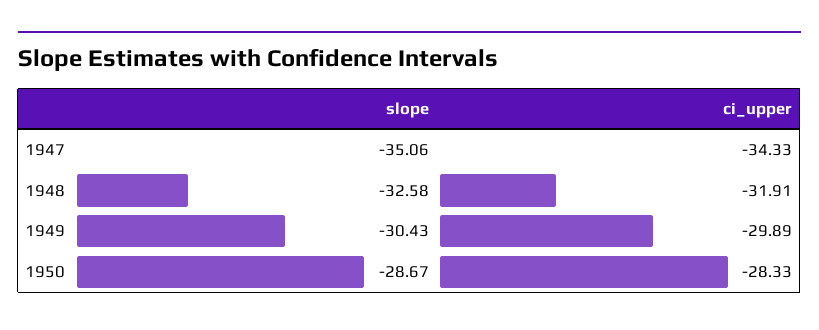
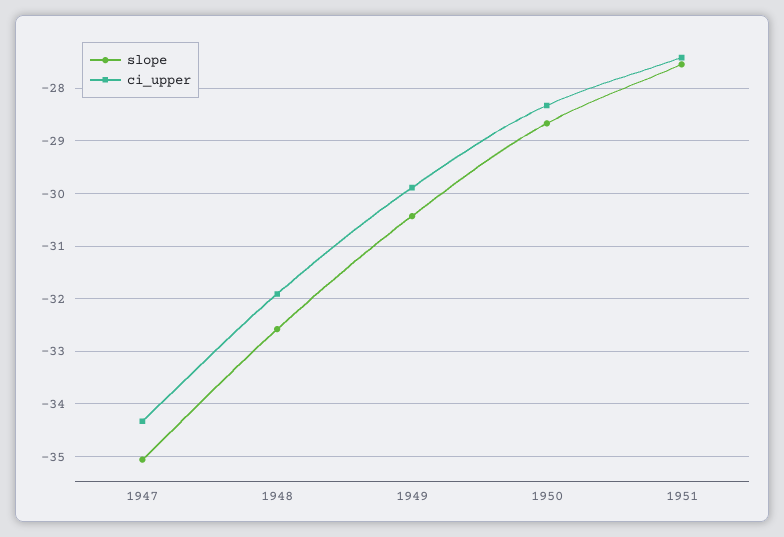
slope, 1951: none -> -27.6
ci_upper, 1951: none -> -27.4

